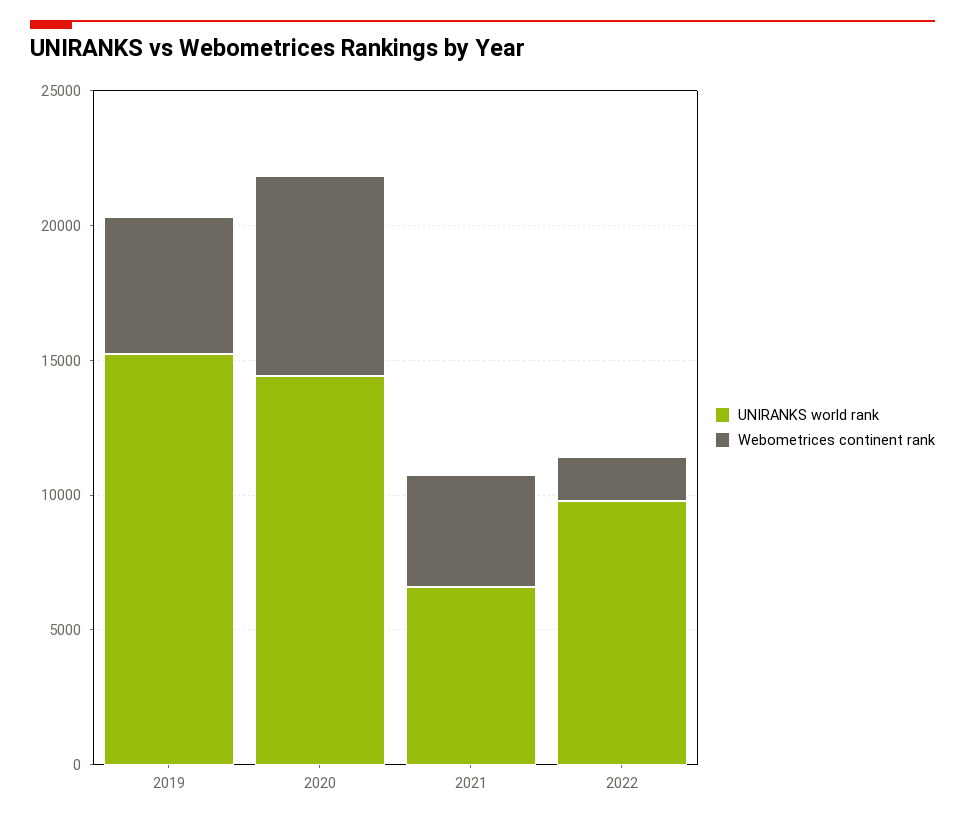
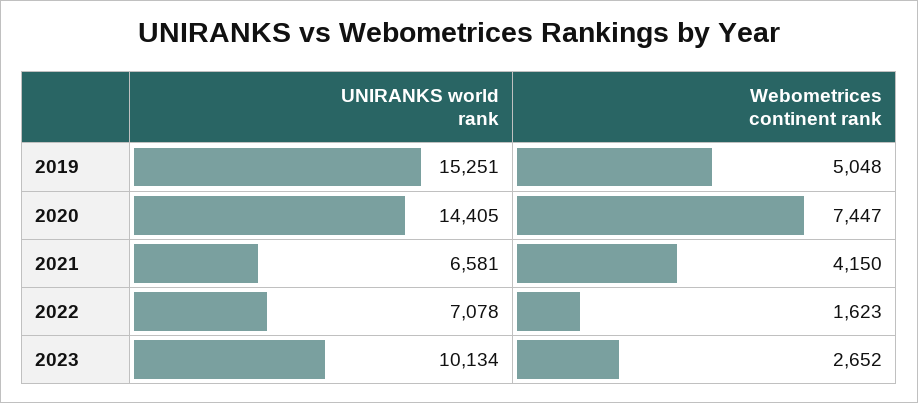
UNIRANKS world rank, 2022: 10000 -> 7078
UNIRANKS world rank, 2023: none -> 10134
Webometrices continent rank, 2023: none -> 2652

